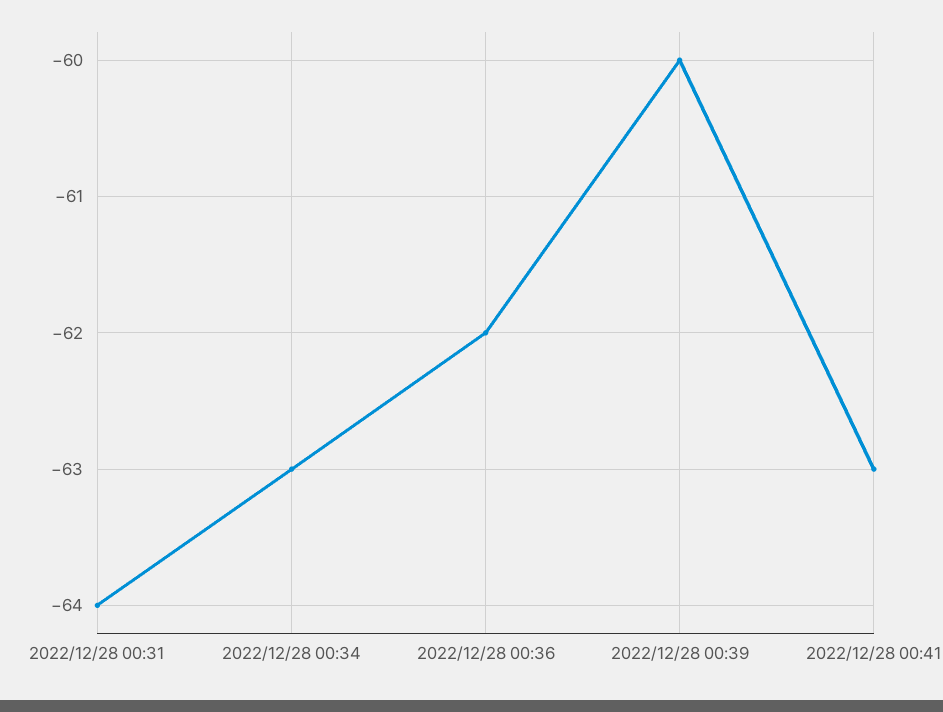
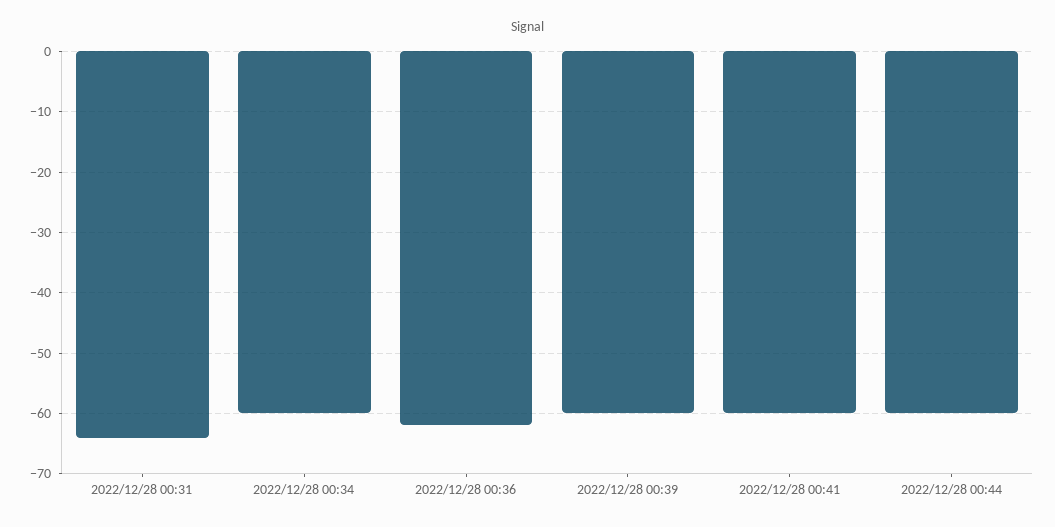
2022/12/28 00:34: -63 -> -60
2022/12/28 00:41: -63 -> -60
2022/12/28 00:44: none -> -60

